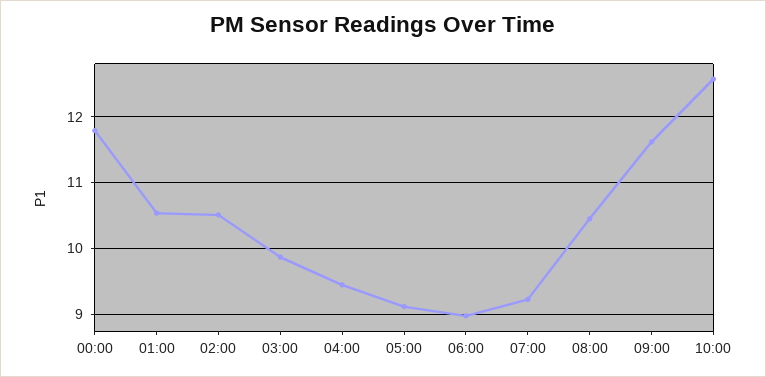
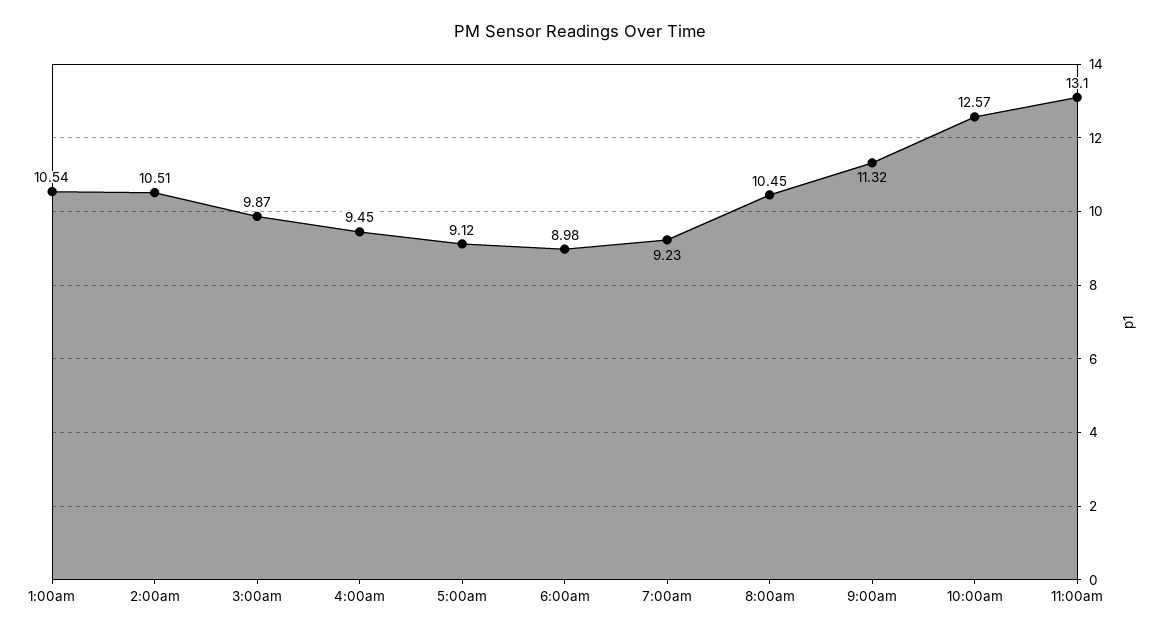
00:00: 11.8 -> none
09:00: 11.6 -> 11.32
11:00am: none -> 13.1

